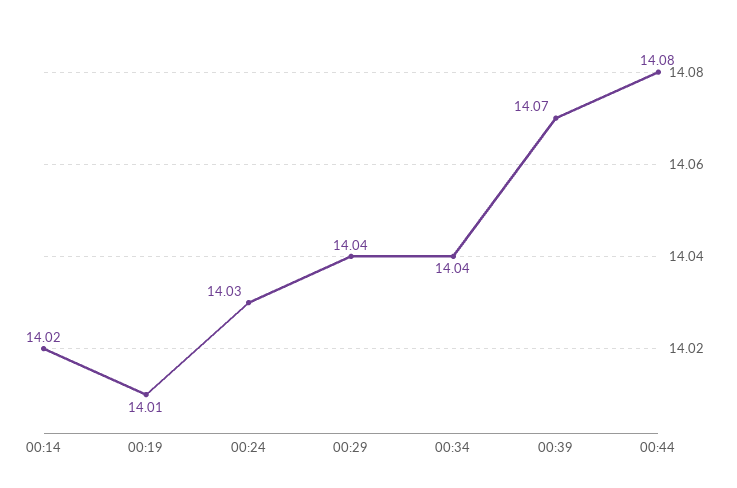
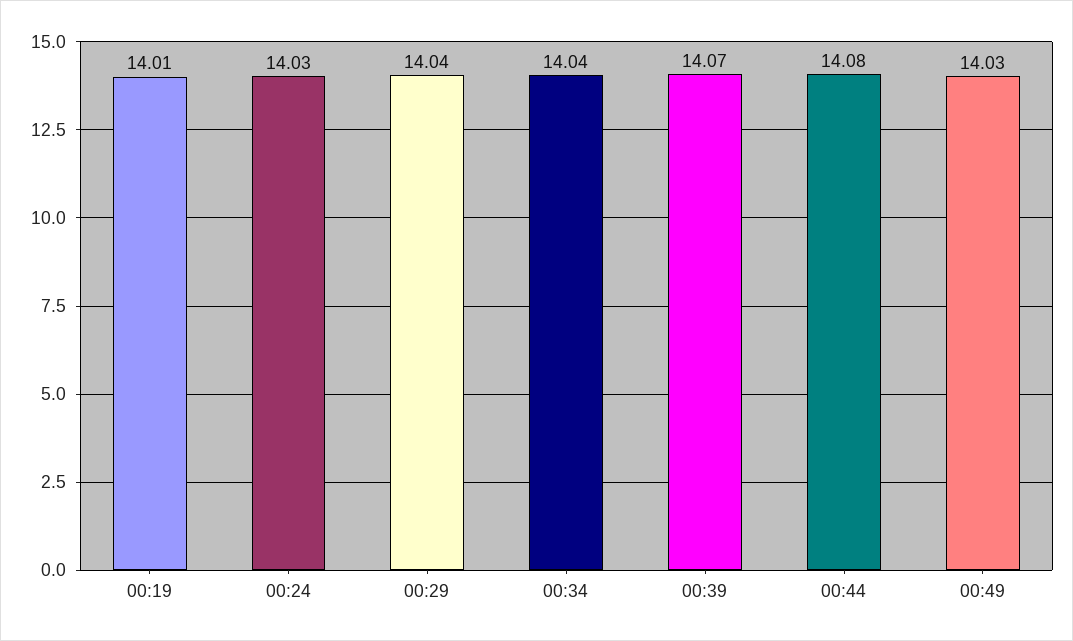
00:14: 14.02 -> none
00:49: none -> 14.03

